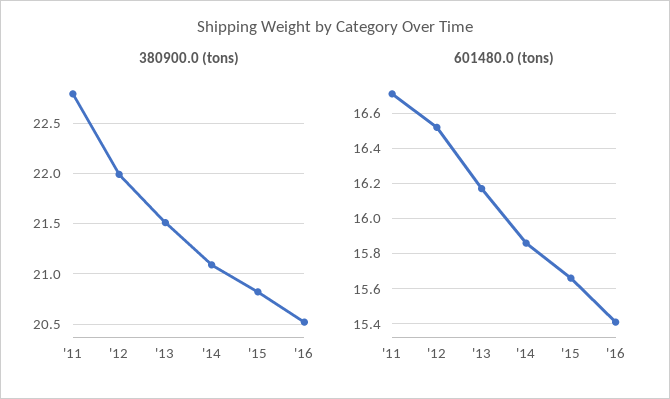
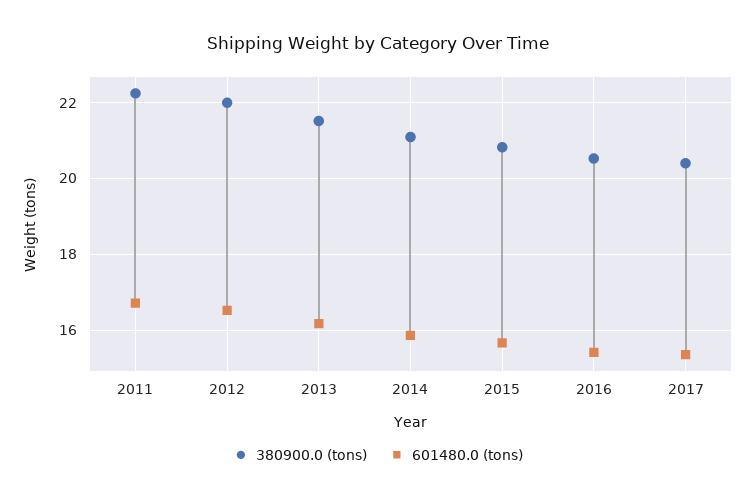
380900.0 (tons), '11: 22.8 -> 22.2
380900.0 (tons), 2017: none -> 20.4
601480.0 (tons), 2017: none -> 15.4

